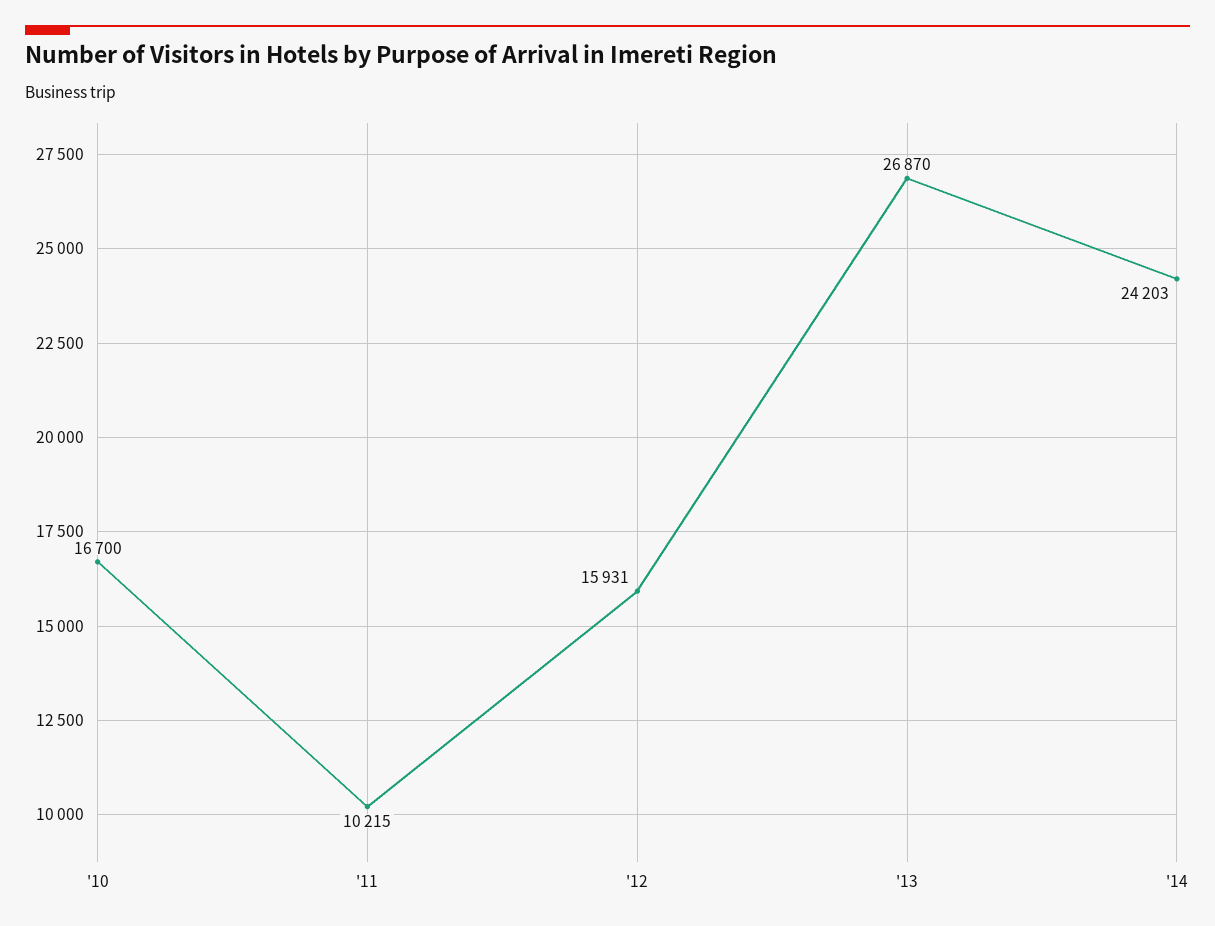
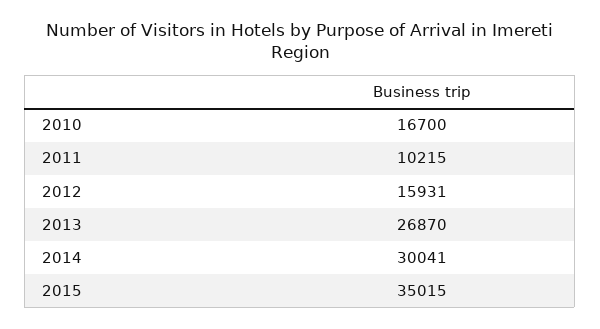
'14: 24203 -> 30041
2015: none -> 35015

